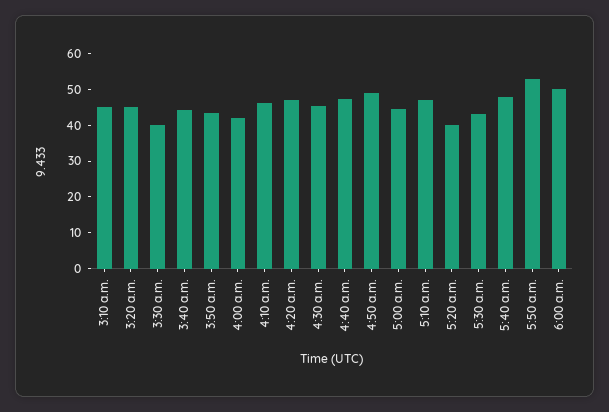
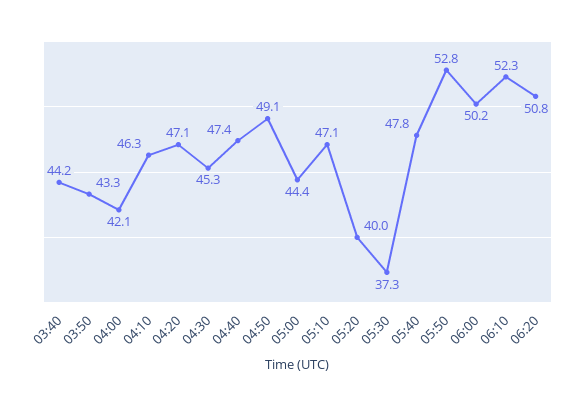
3:10 a.m.: 45 -> none
3:20 a.m.: 45 -> none
3:30 a.m.: 40 -> none
5:30 a.m.: 42.5 -> 37.3
06:10: none -> 52.3
06:20: none -> 50.8

